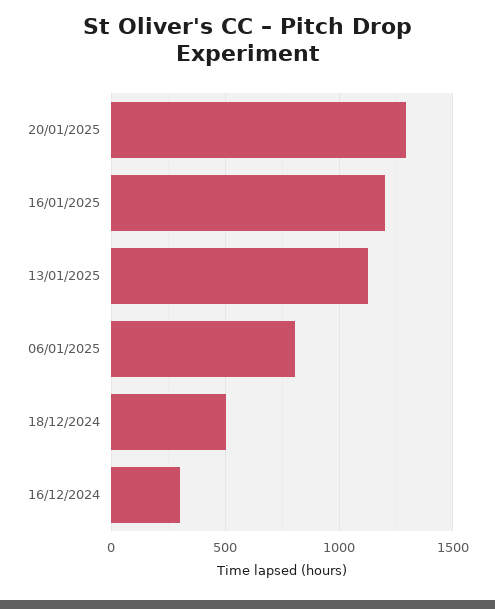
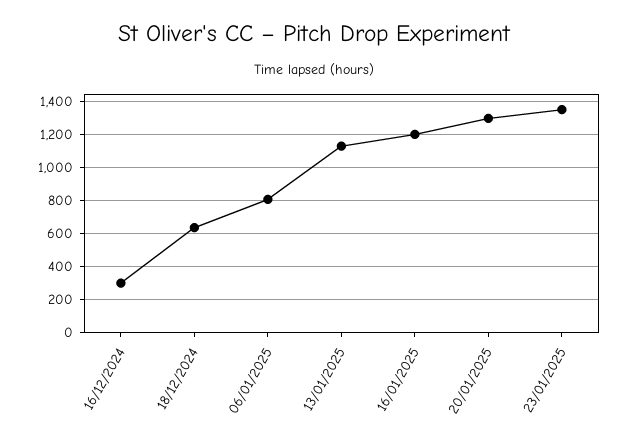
18/12/2024: 500 -> 650
23/01/2025: none -> 1350

